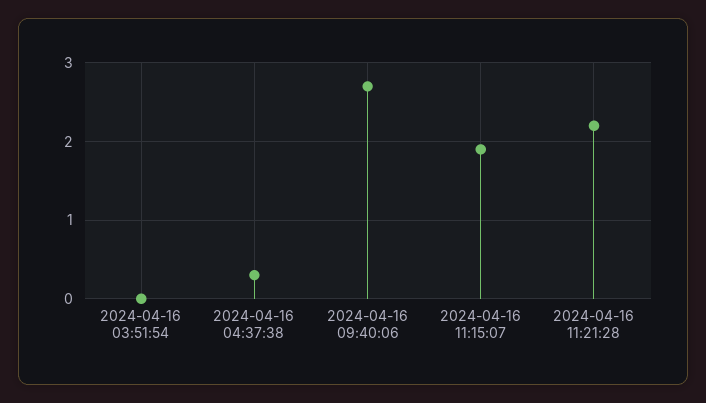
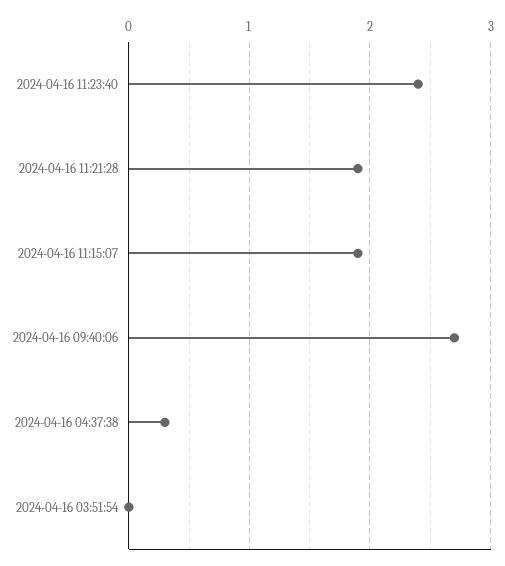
2024-04-16 11:21:28: 2.2 -> 1.9
2024-04-16 11:23:40: none -> 2.4

